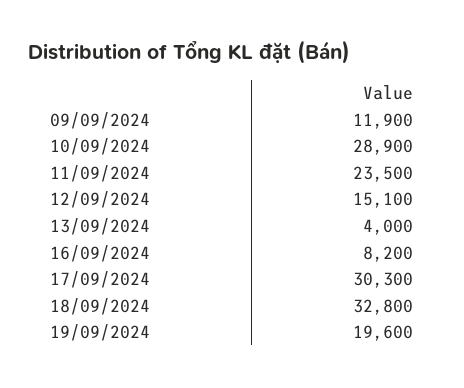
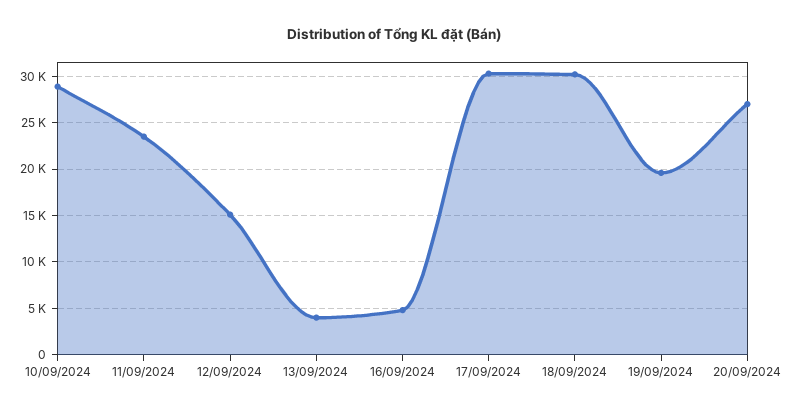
09/09/2024: 11900 -> none
16/09/2024: 8200 -> 5000
18/09/2024: 32800 -> 30000
20/09/2024: none -> 27000

